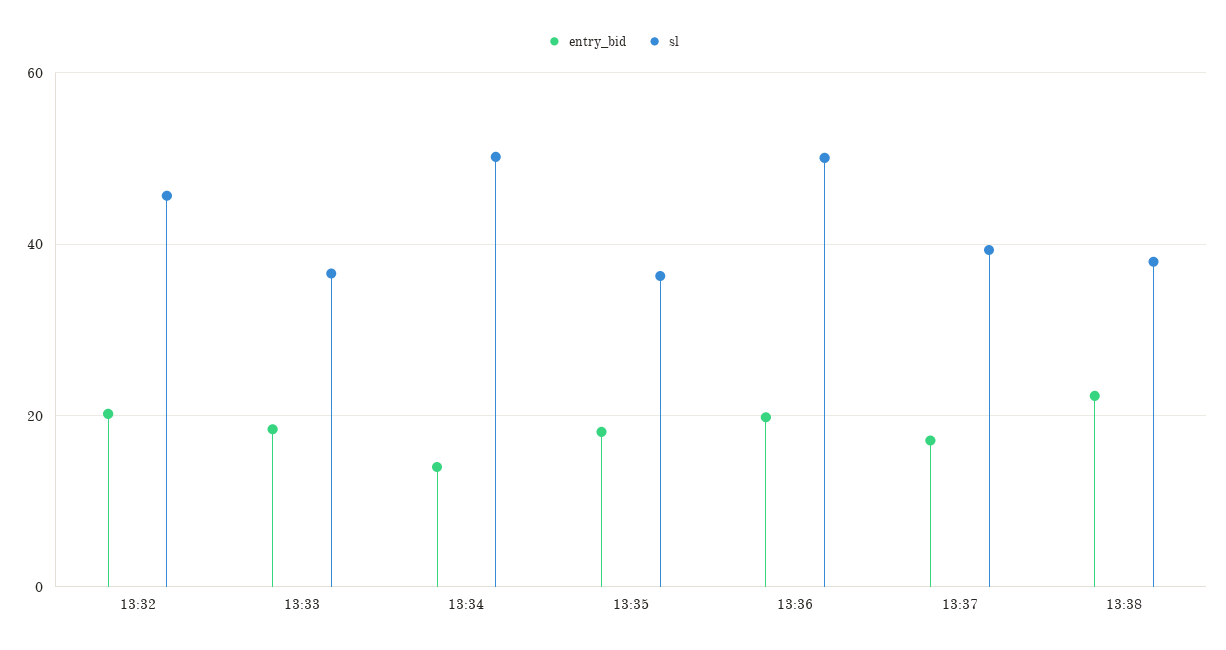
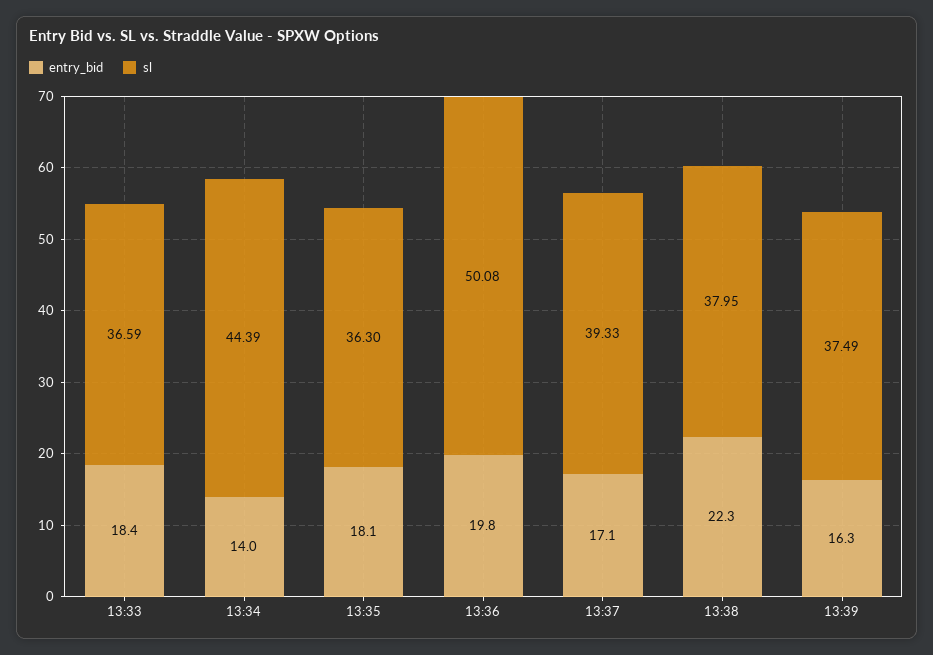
entry_bid, 13:32: 20 -> none
sl, 13:32: 46 -> none
sl, 13:34: 50 -> 44.39
entry_bid, 13:39: none -> 16.3
sl, 13:39: none -> 37.49

